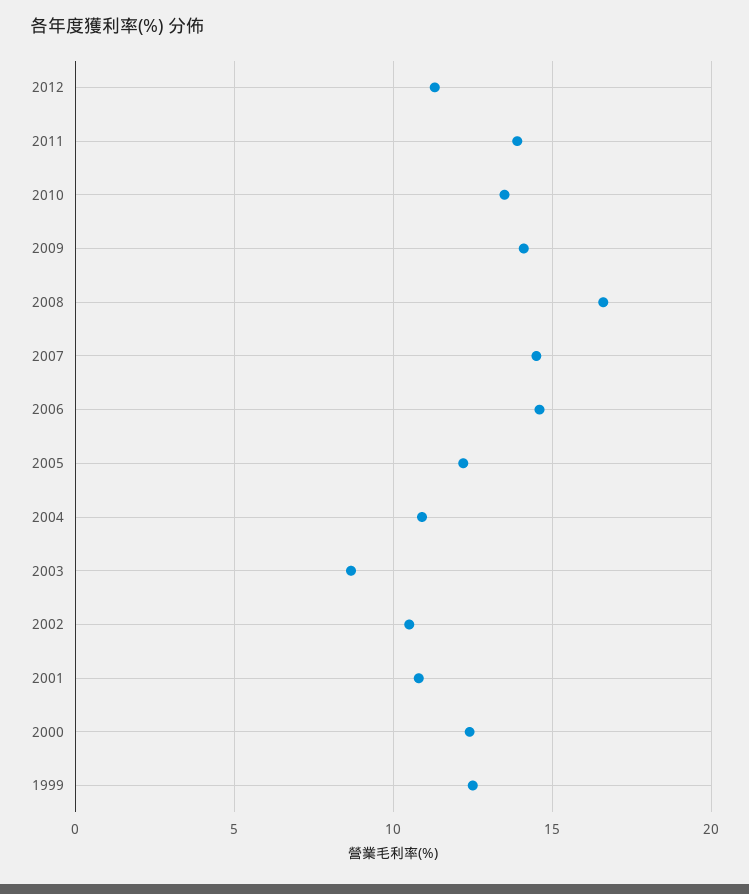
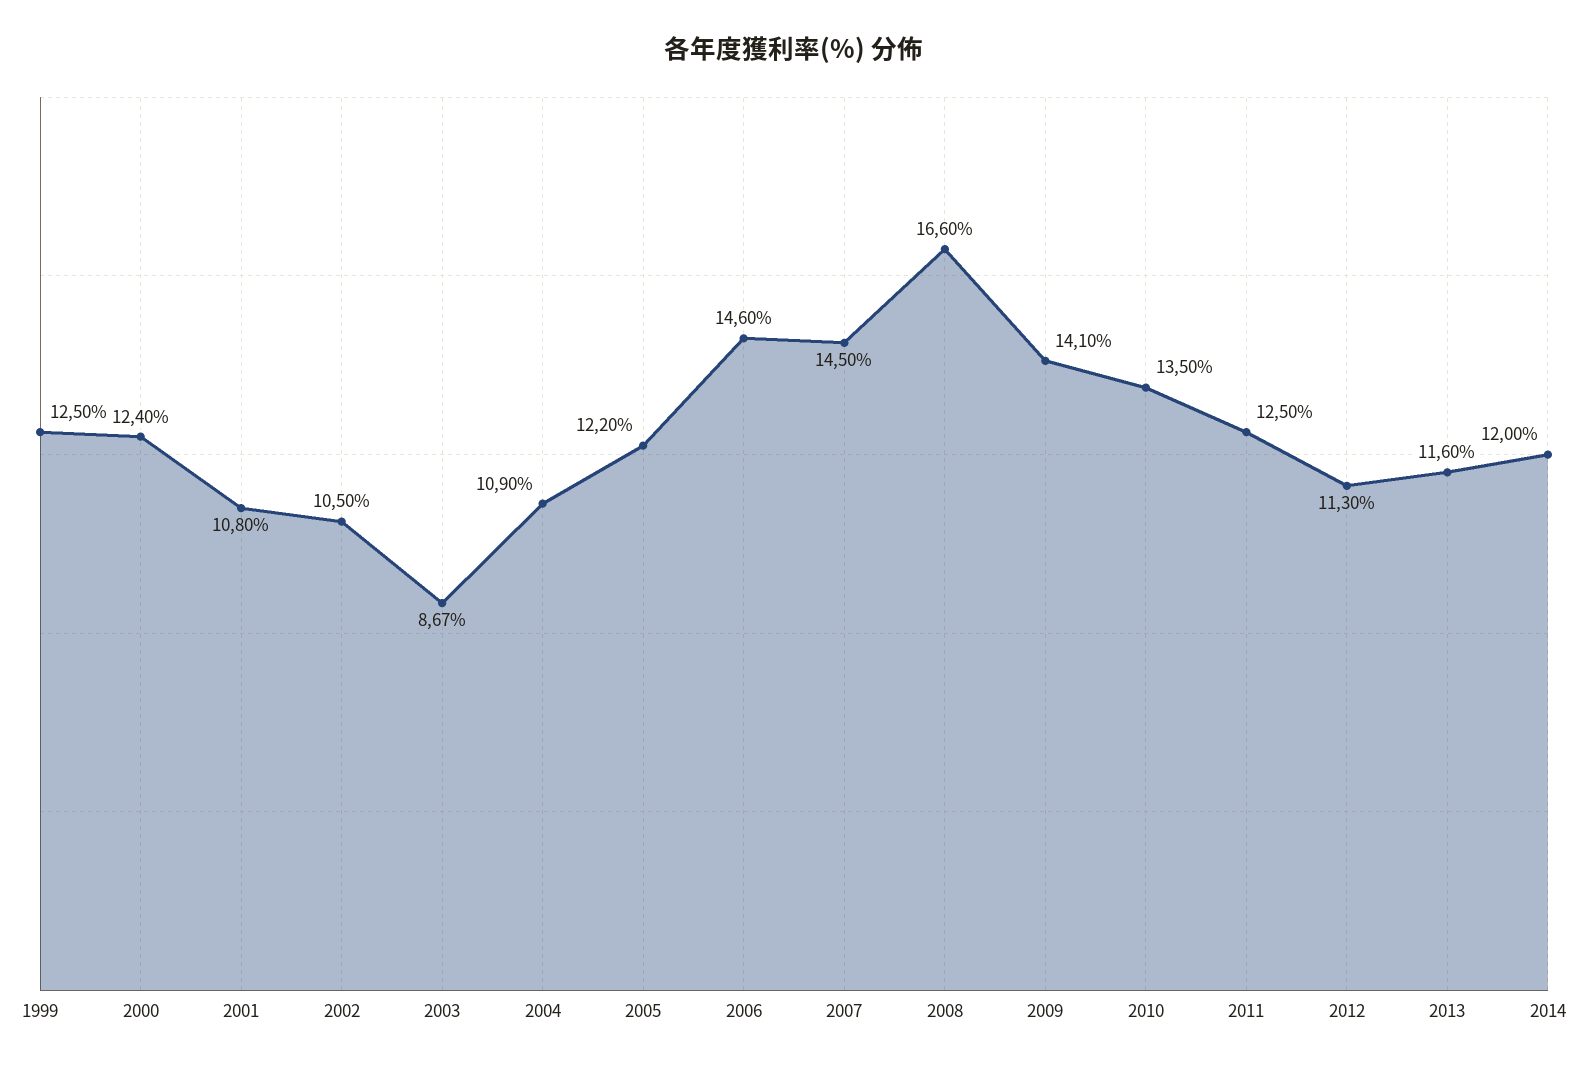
2011: 14 -> 12.5
2013: none -> 11.6
2014: none -> 12

